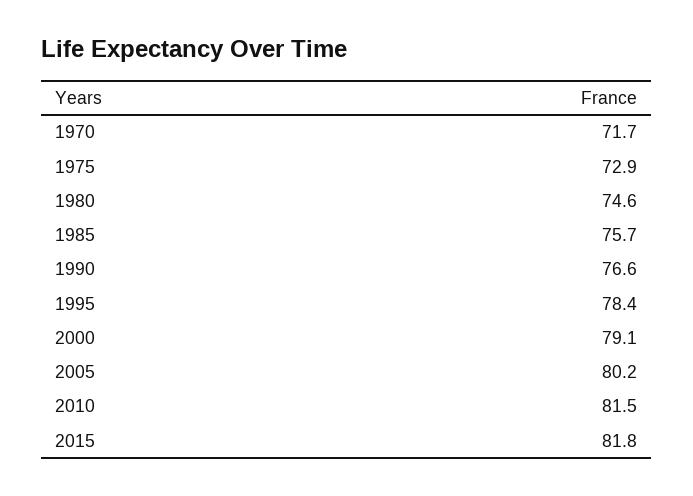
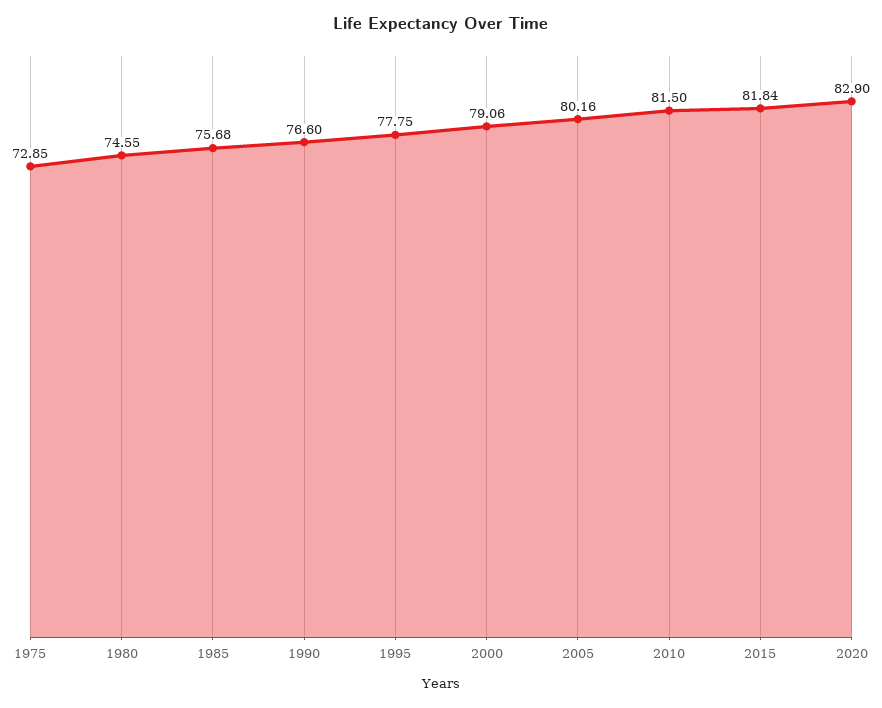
1970: 71.7 -> none
1995: 78.4 -> 77.75
2020: none -> 82.9

